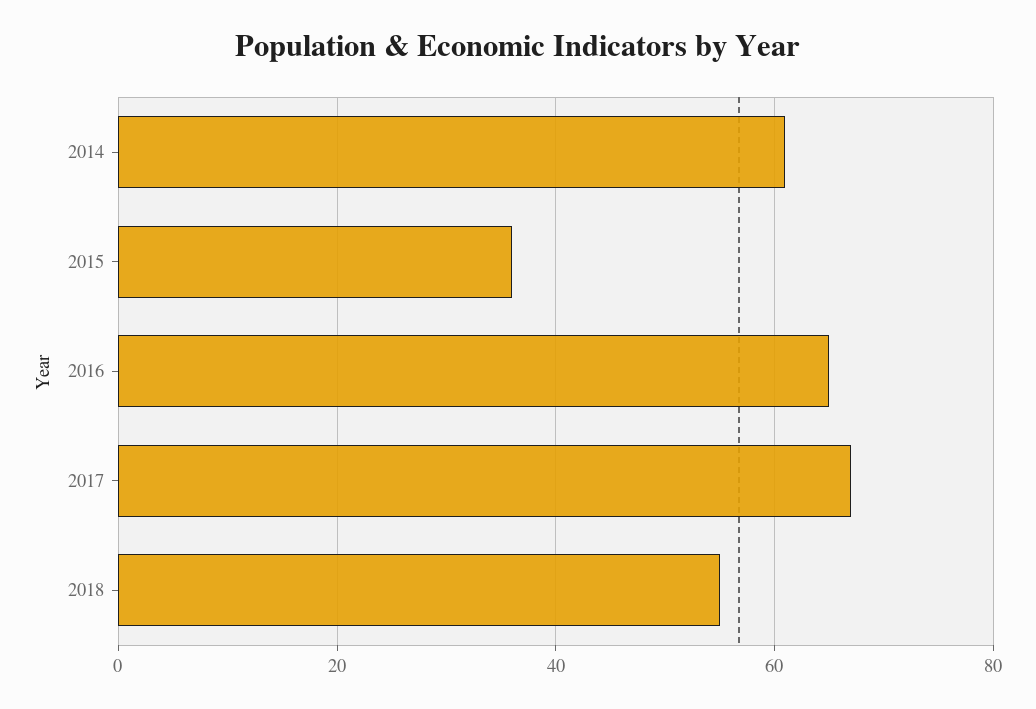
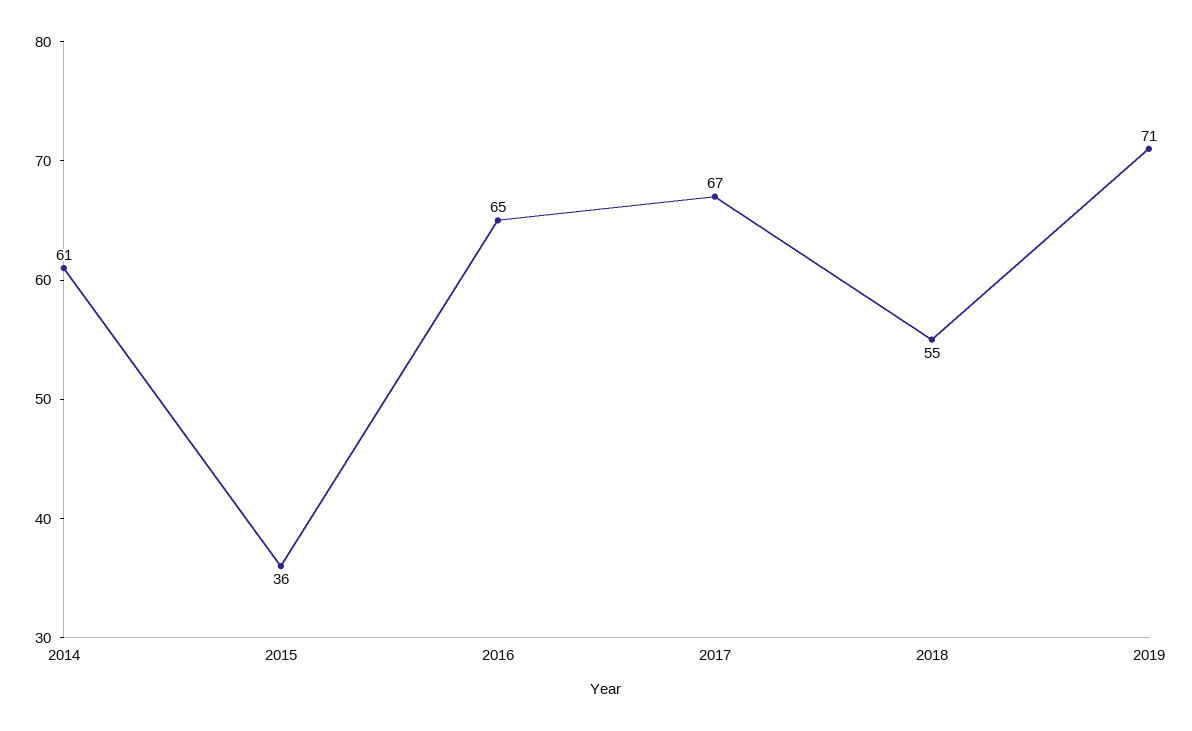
2019: none -> 71

